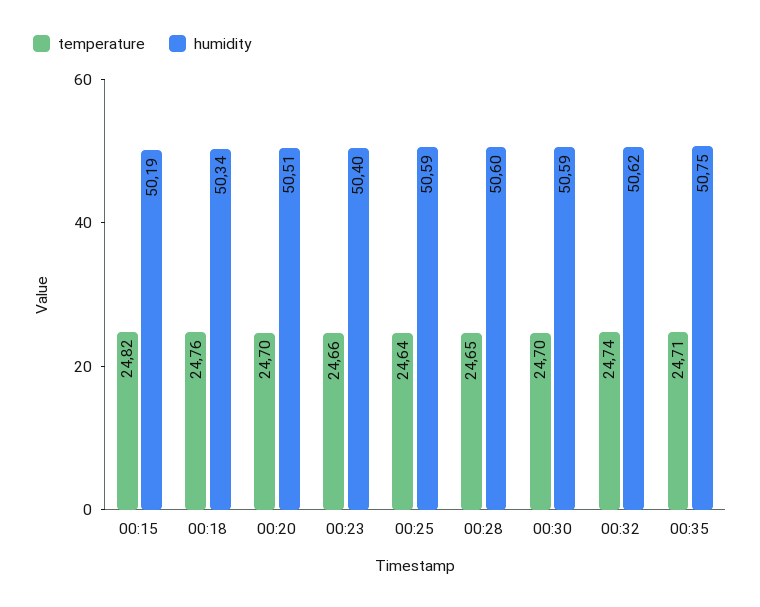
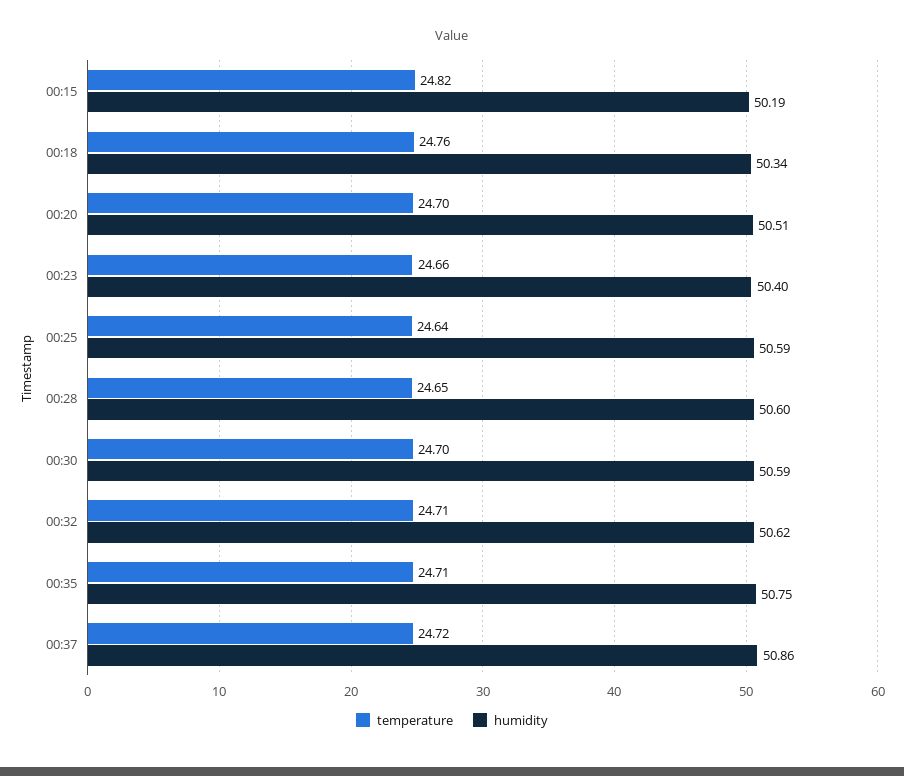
temperature, 00:32: 24.74 -> 24.71
temperature, 00:37: none -> 24.72
humidity, 00:37: none -> 50.86

